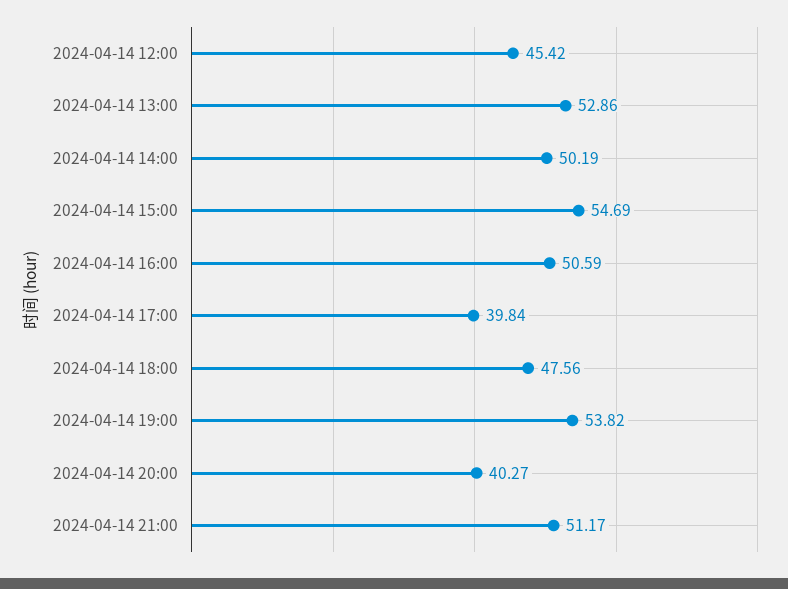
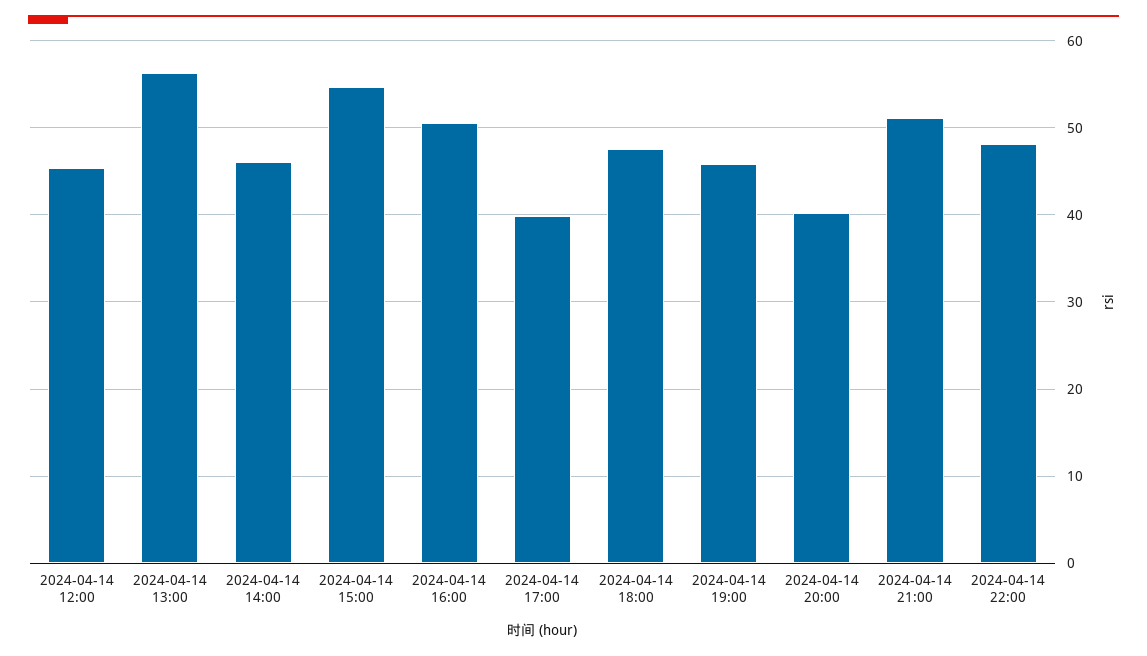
2024-04-14 13:00: 52.86 -> 56
2024-04-14 14:00: 50.19 -> 46
2024-04-14 19:00: 53.82 -> 46
2024-04-14 22:00: none -> 48

